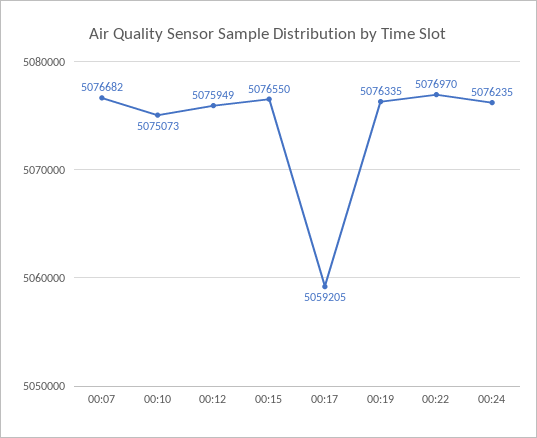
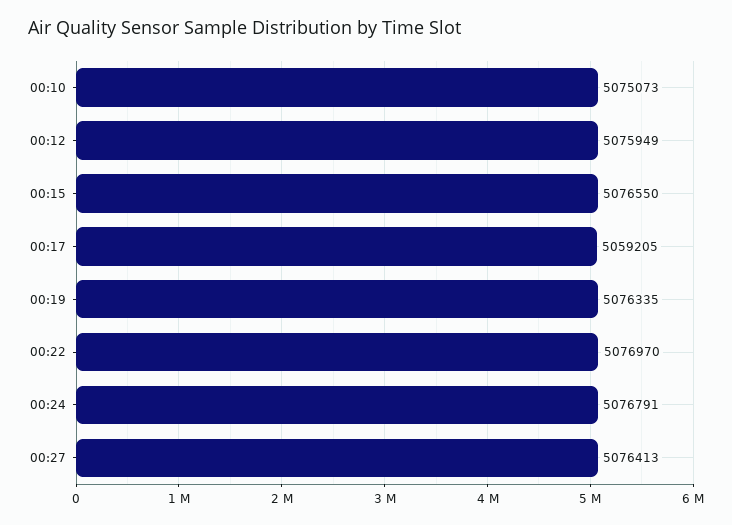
00:07: 5076682 -> none
00:24: 5076235 -> 5076791
00:27: none -> 5076413

